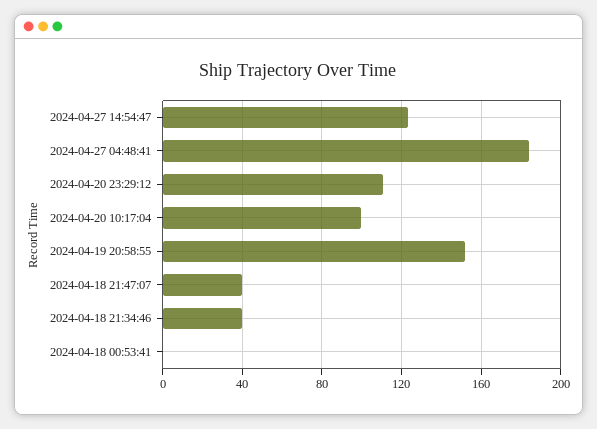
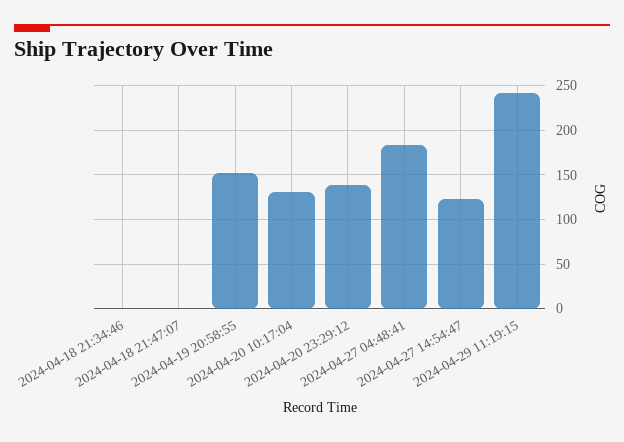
2024-04-20 23:29:12: 110 -> 140
2024-04-20 10:17:04: 100 -> 130
2024-04-18 21:47:07: 40 -> 0
2024-04-18 21:34:46: 40 -> 0
2024-04-18 00:53:41: 0 -> none
2024-04-29 11:19:15: none -> 240

